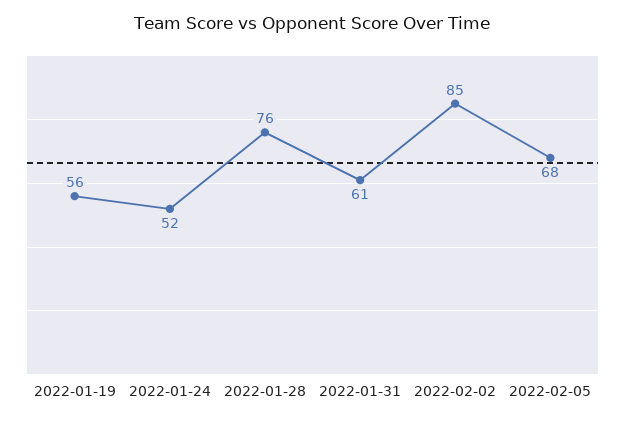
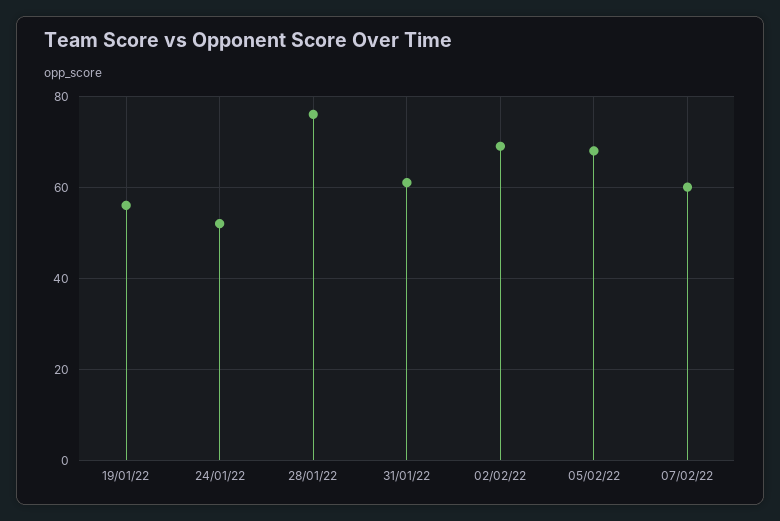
2022-02-02: 85 -> 70
07/02/22: none -> 60

